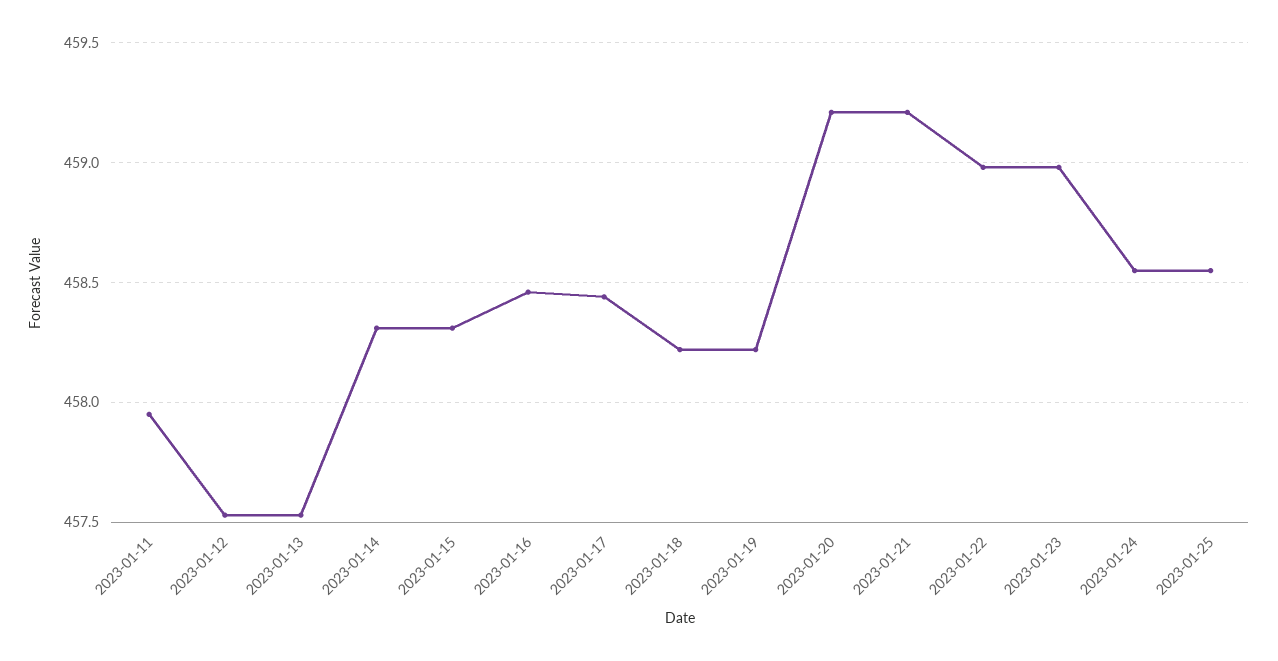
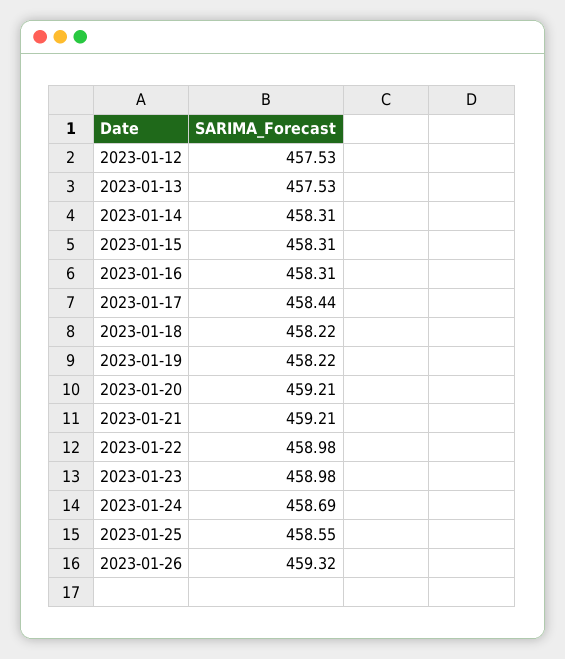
2023-01-11: 457.95 -> none
2023-01-16: 458.45 -> 458.31
2023-01-24: 458.55 -> 458.69
2023-01-26: none -> 459.32

